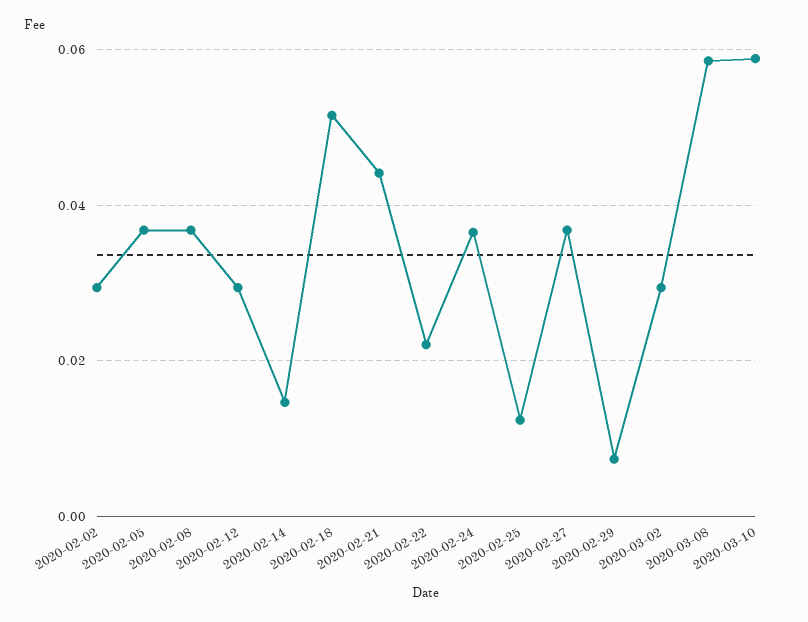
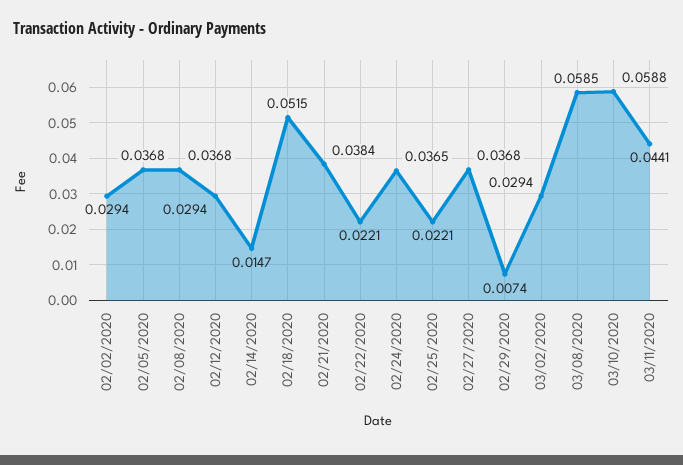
2020-02-21: 0.044 -> 0.0384
2020-02-25: 0.012 -> 0.0221
03/11/2020: none -> 0.0441

